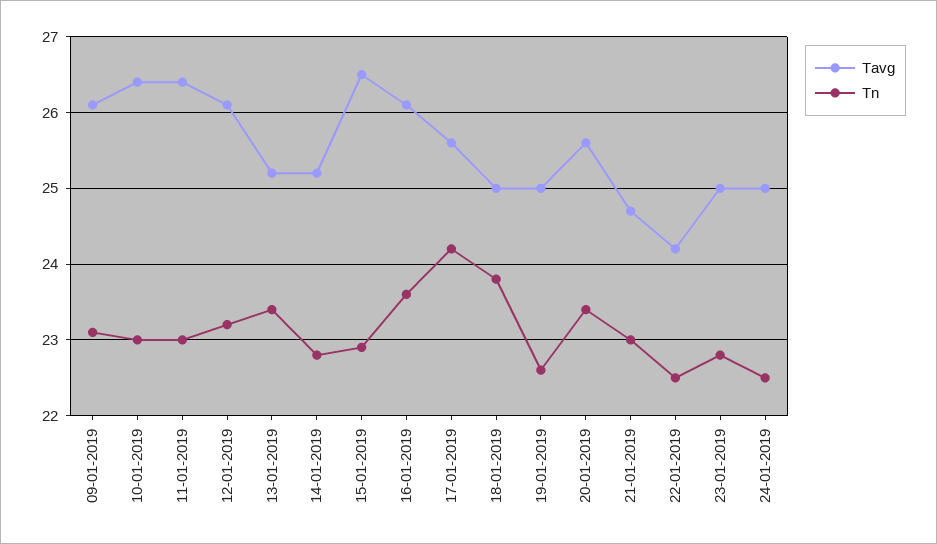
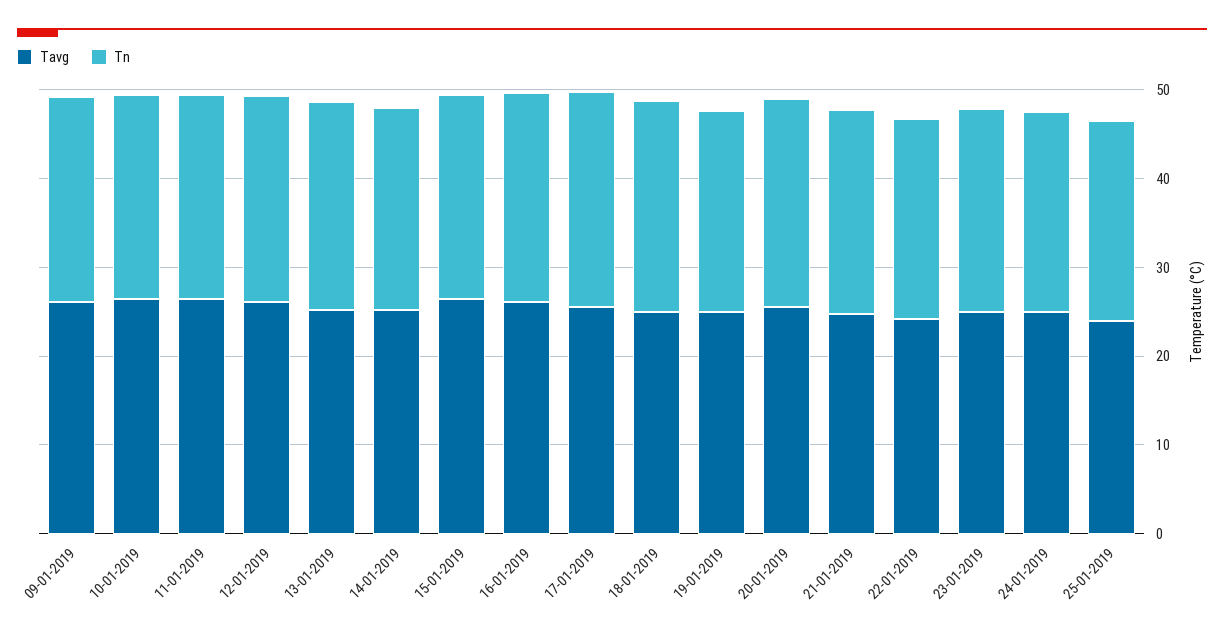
Tavg, 25-01-2019: none -> 24
Tn, 25-01-2019: none -> 22

